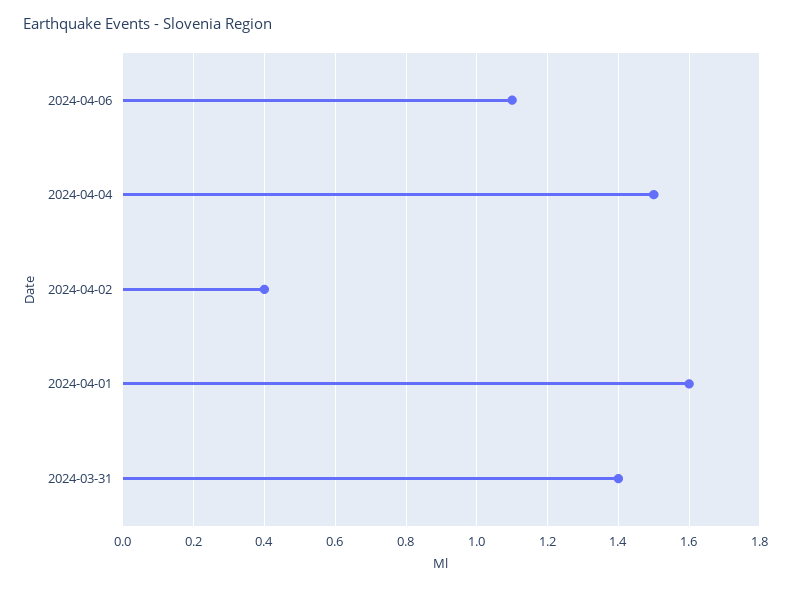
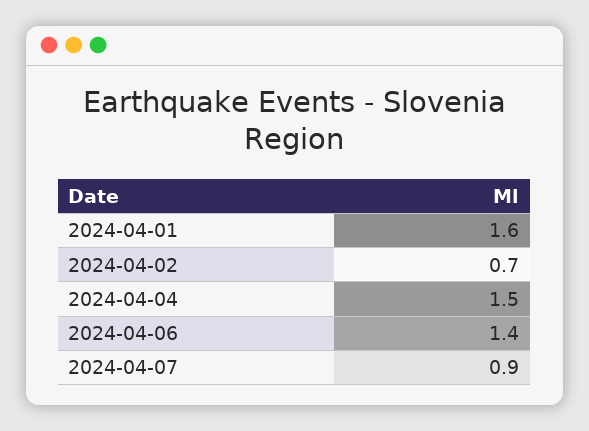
2024-04-06: 1.1 -> 1.4
2024-04-02: 0.4 -> 0.7
2024-03-31: 1.4 -> none
2024-04-07: none -> 0.9

